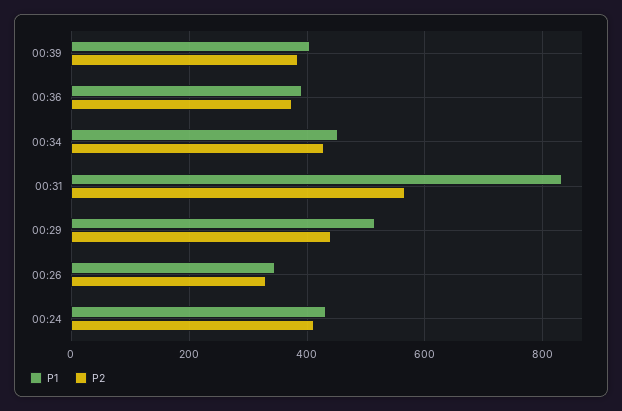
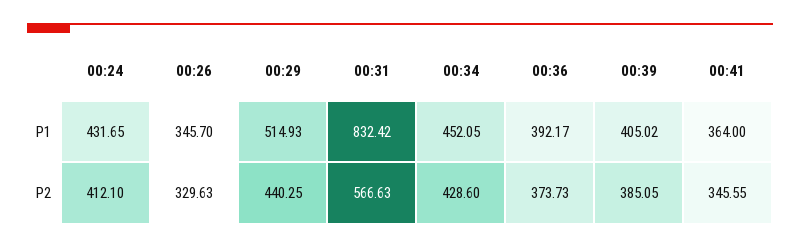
P1, 00:41: none -> 364
P2, 00:41: none -> 345.55

